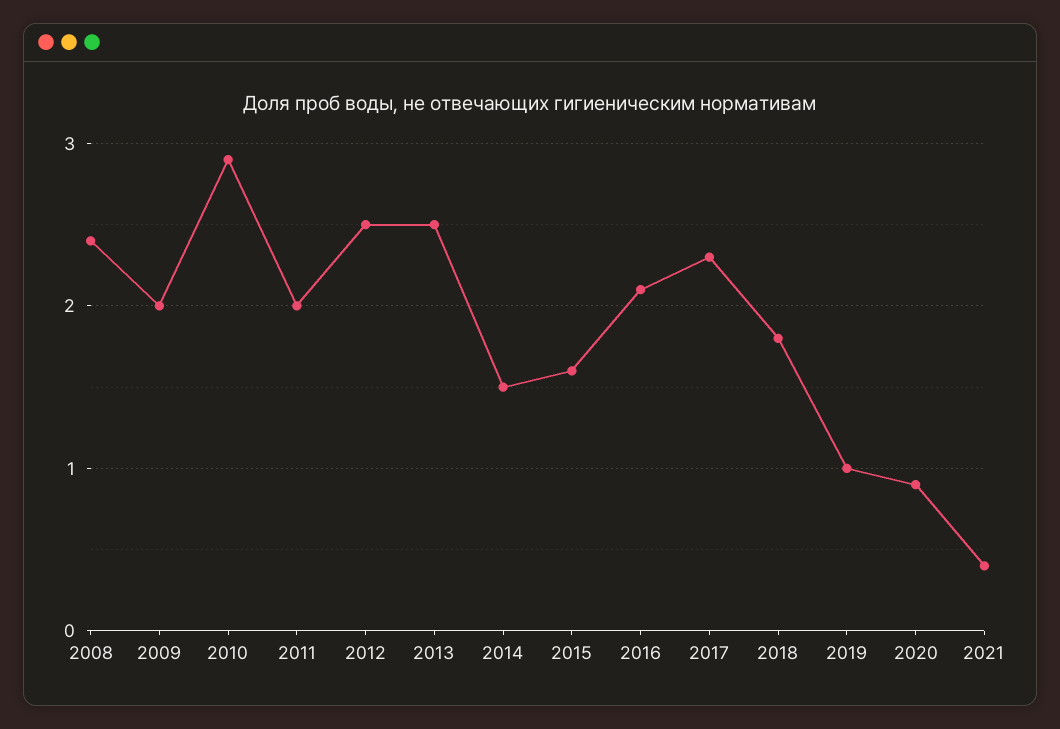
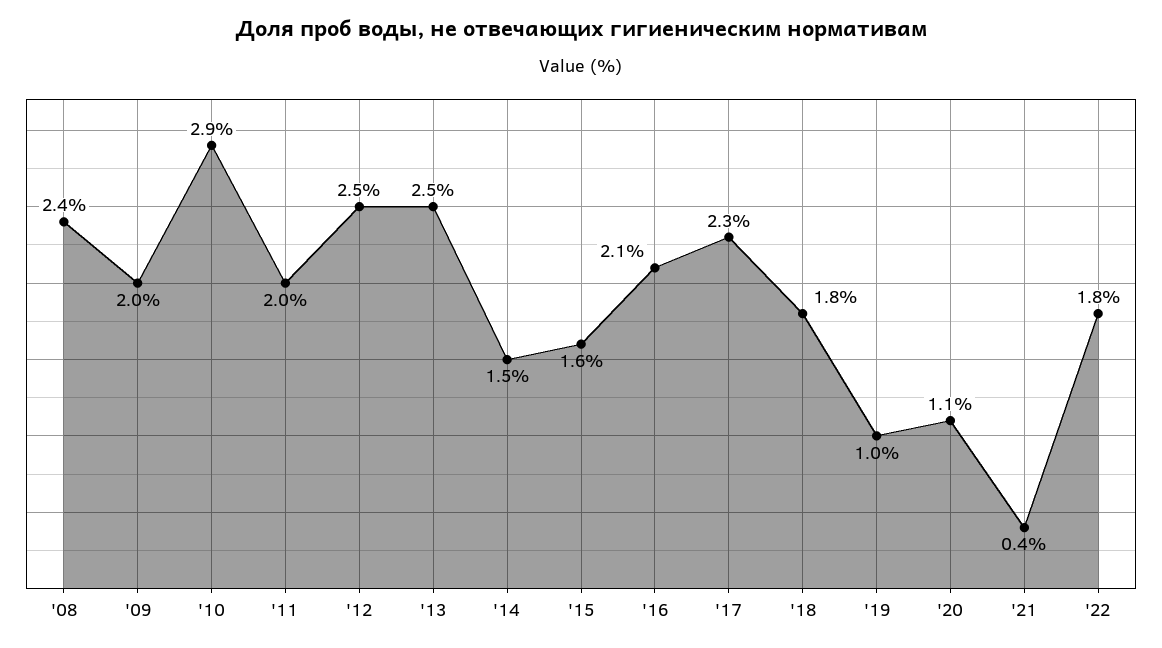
2020: 0.9 -> 1.1
'22: none -> 1.8

